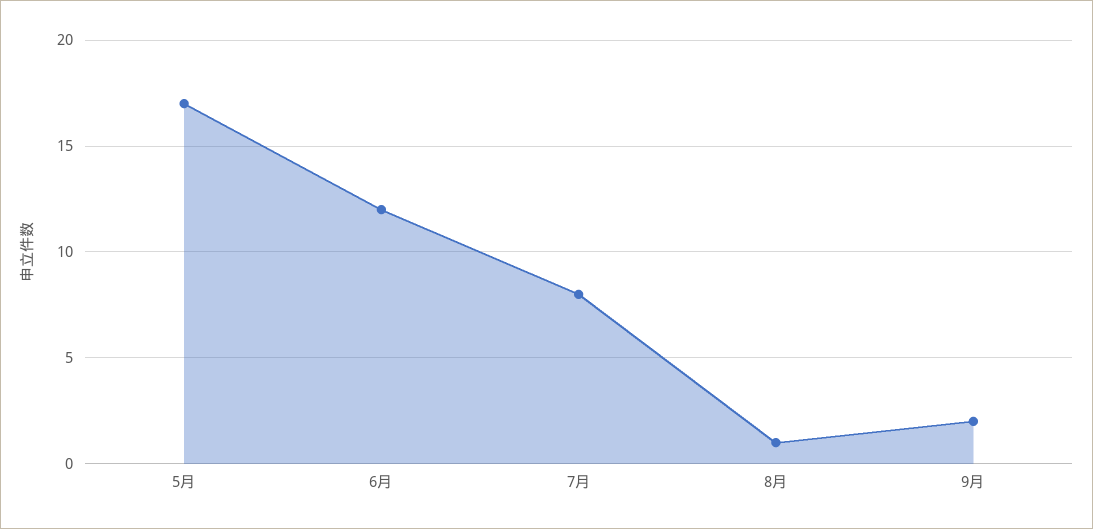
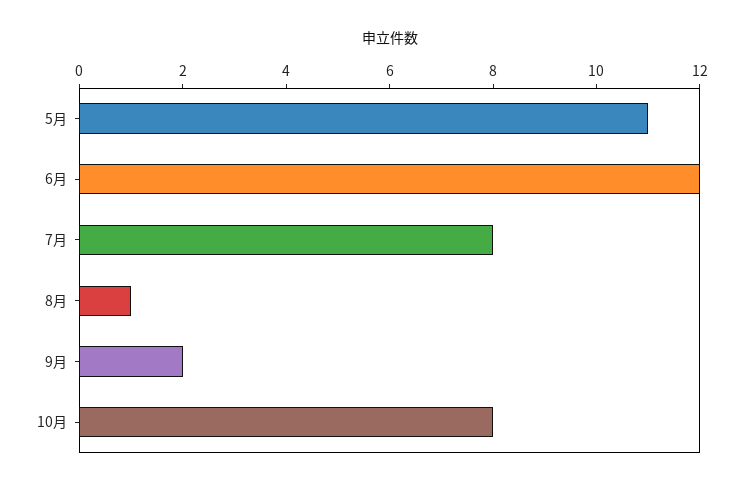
5月: 17 -> 11
10月: none -> 8

